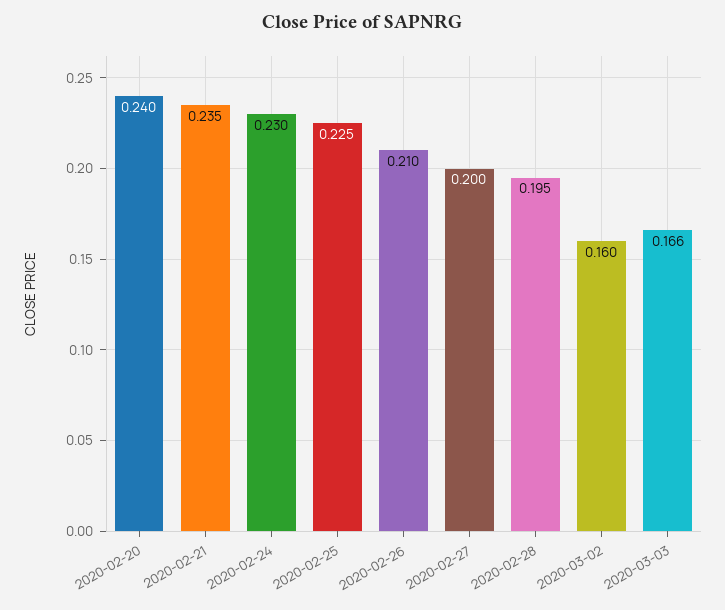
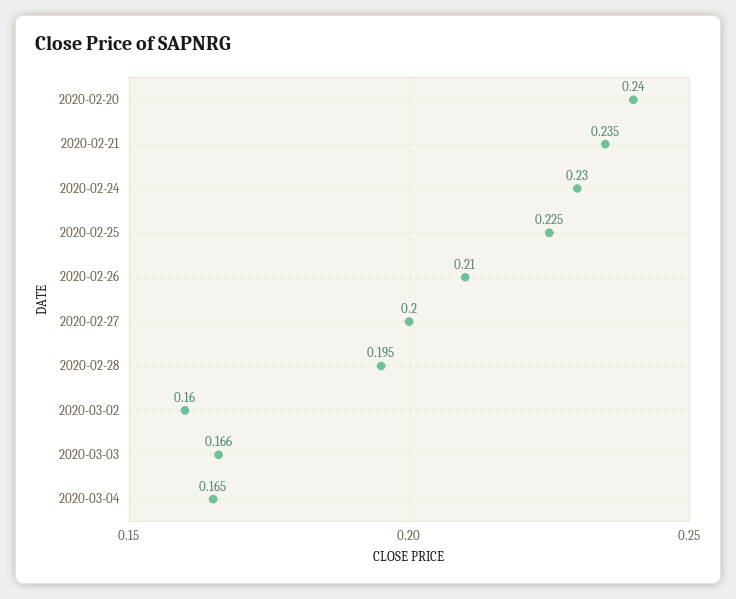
2020-03-04: none -> 0.165

